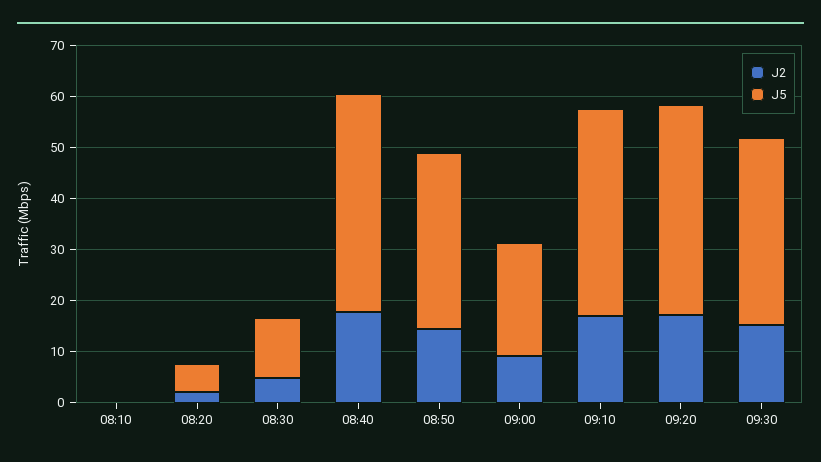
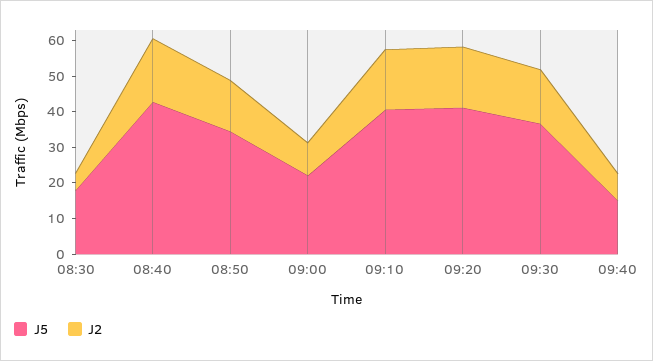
J2, 08:10: 0 -> none
J5, 08:10: 0 -> none
J2, 08:20: 2 -> none
J5, 08:20: 6 -> none
J5, 08:30: 12 -> 17.5
J5, 09:40: none -> 15
J2, 09:40: none -> 7.5

